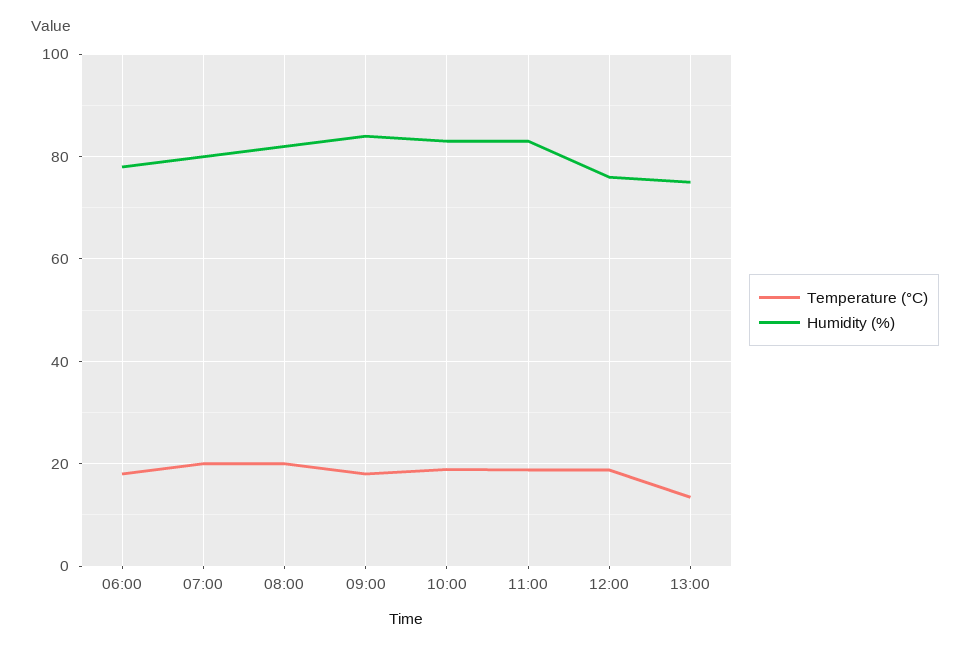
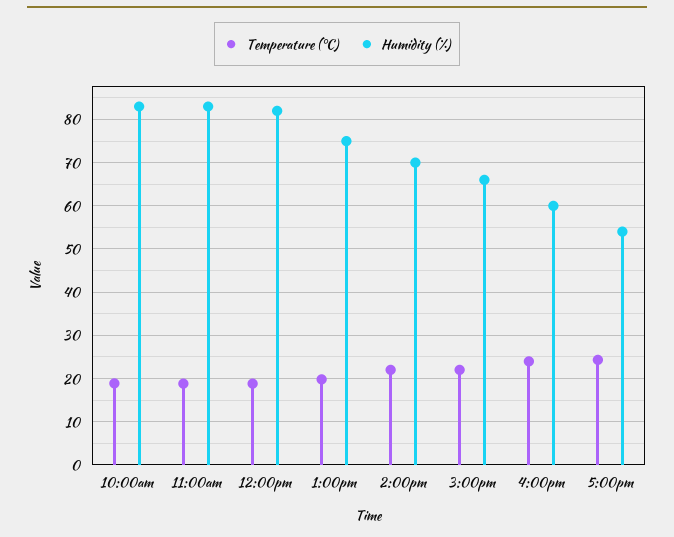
Temperature (°C), 06:00: 18 -> none
Humidity (%), 06:00: 78 -> none
Temperature (°C), 07:00: 20 -> none
Humidity (%), 07:00: 80 -> none
Temperature (°C), 08:00: 20 -> none
Humidity (%), 08:00: 82 -> none
Temperature (°C), 09:00: 18 -> none
Humidity (%), 09:00: 84 -> none
Humidity (%), 12:00: 76 -> 82
Temperature (°C), 13:00: 14 -> 20
Temperature (°C), 2:00pm: none -> 22
Humidity (%), 2:00pm: none -> 70
Temperature (°C), 3:00pm: none -> 22
Humidity (%), 3:00pm: none -> 66
Temperature (°C), 4:00pm: none -> 24
Humidity (%), 4:00pm: none -> 60
Temperature (°C), 5:00pm: none -> 24
Humidity (%), 5:00pm: none -> 54

